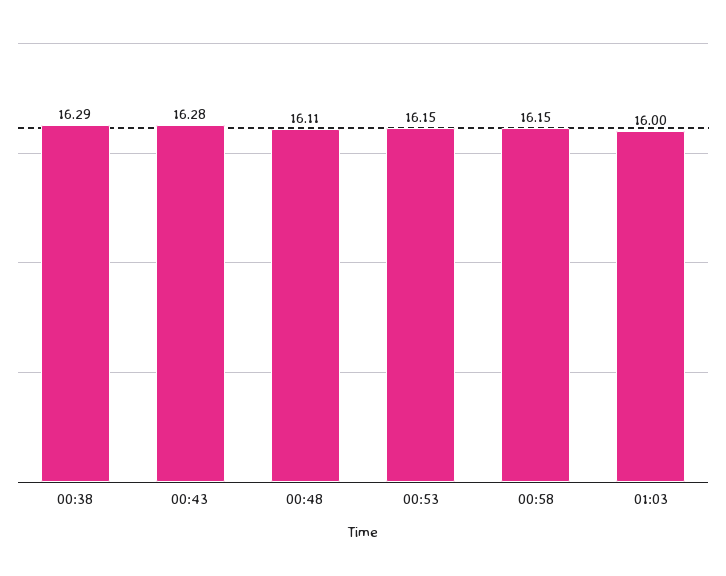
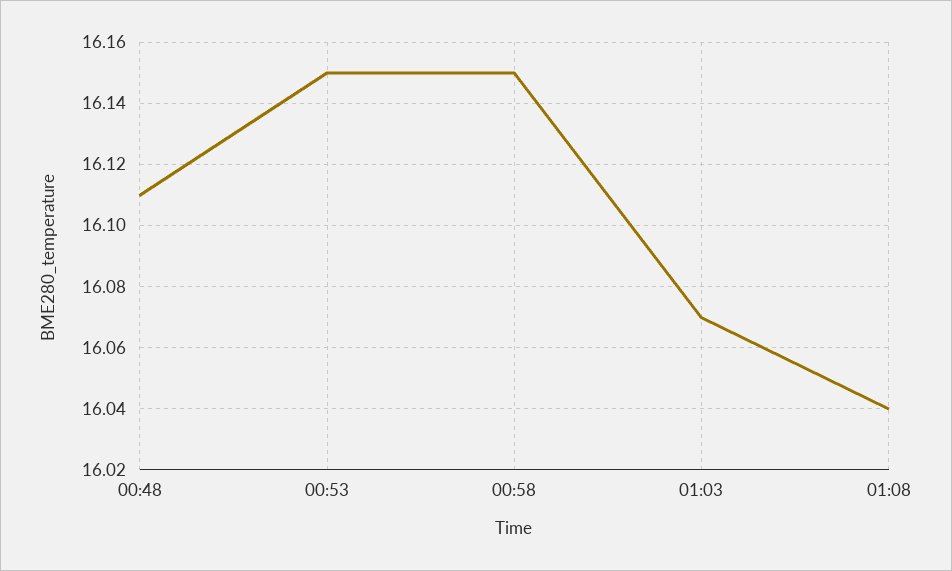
00:38: 16.29 -> none
00:43: 16.28 -> none
01:03: 16 -> 16.07
01:08: none -> 16.04

